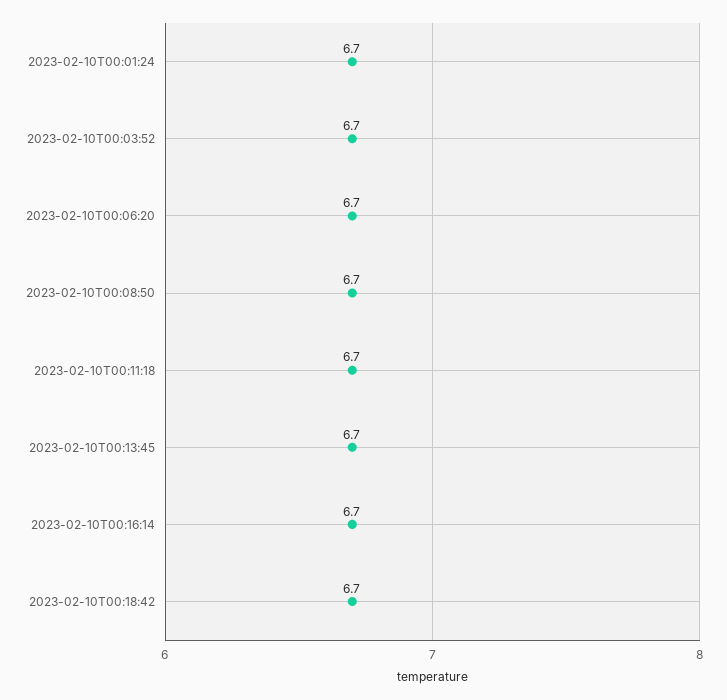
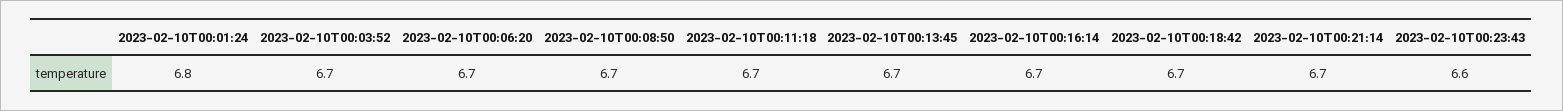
2023-02-10T00:01:24: 6.7 -> 6.8
2023-02-10T00:21:14: none -> 6.7
2023-02-10T00:23:43: none -> 6.6

